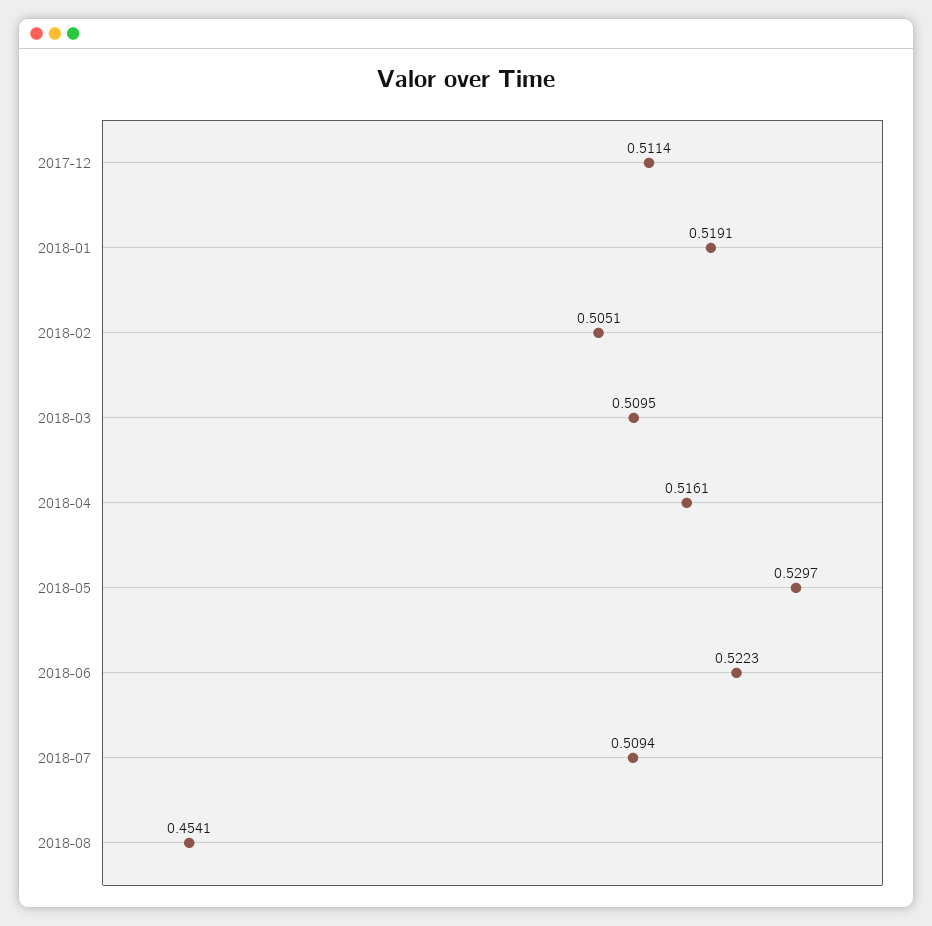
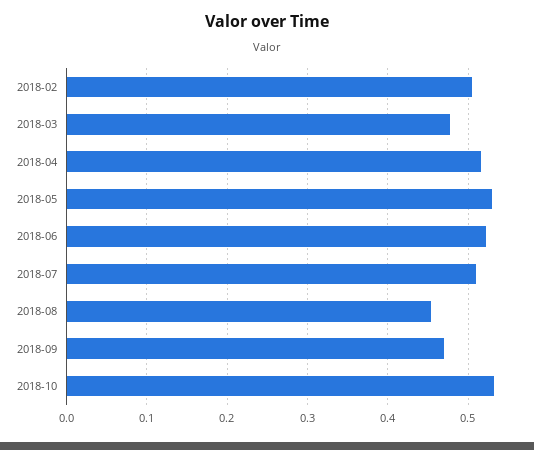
2017-12: 0.5114 -> none
2018-01: 0.5191 -> none
2018-03: 0.5095 -> 0.48
2018-09: none -> 0.47
2018-10: none -> 0.53

